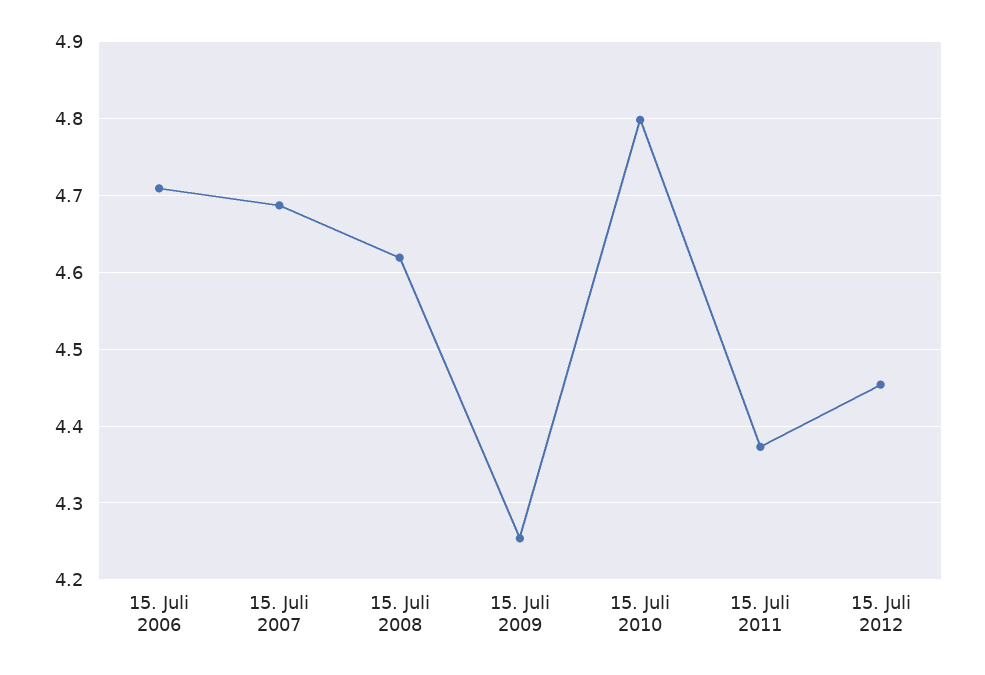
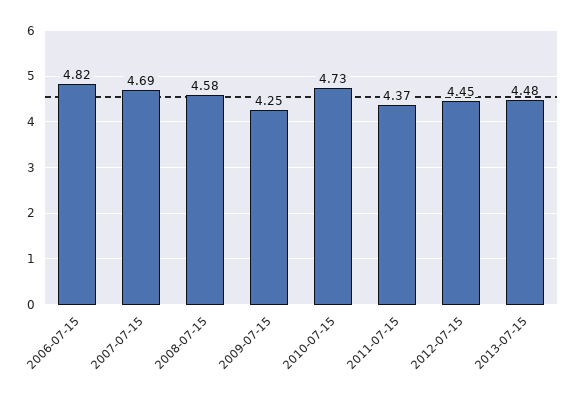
15. Juli 2006: 4.71 -> 4.82
15. Juli 2008: 4.62 -> 4.58
15. Juli 2010: 4.8 -> 4.73
2013-07-15: none -> 4.48

